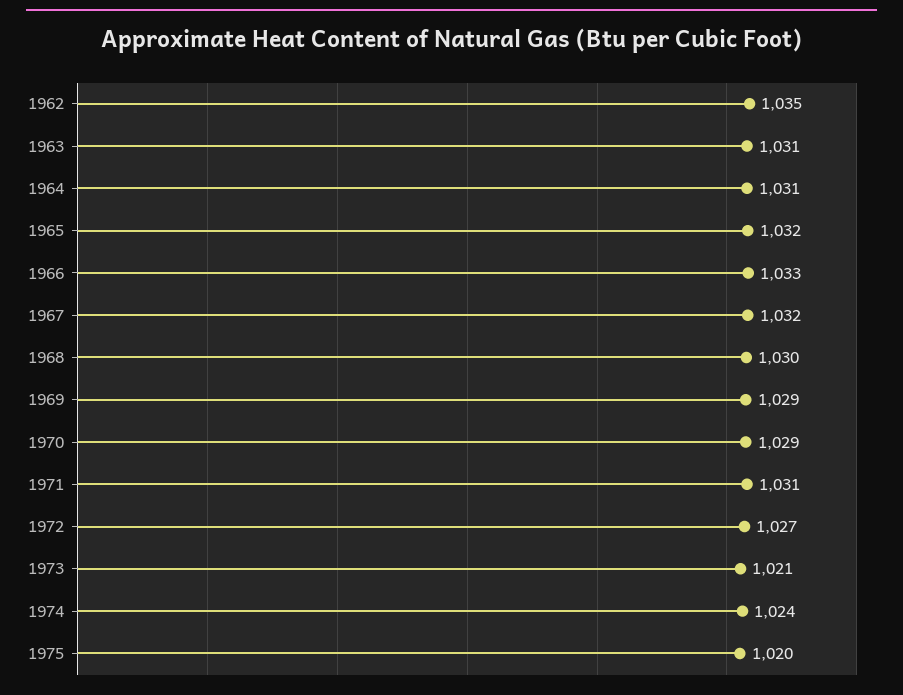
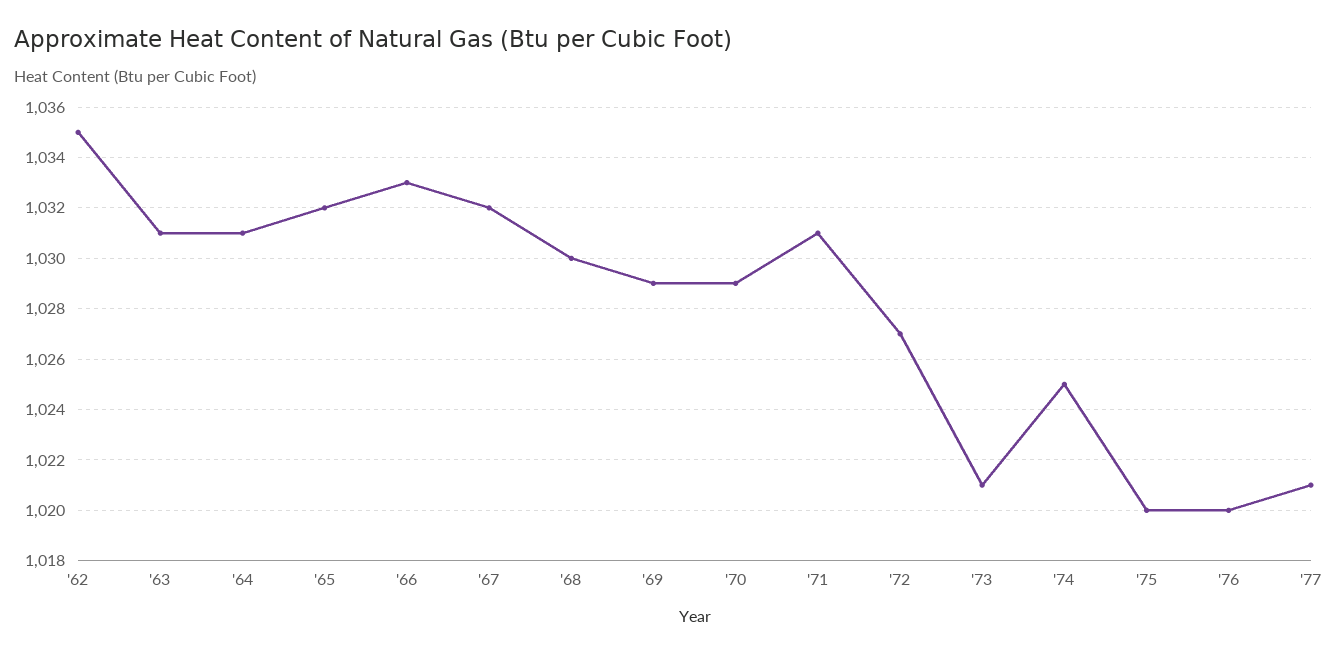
1974: 1024 -> 1025
'76: none -> 1020
'77: none -> 1021

